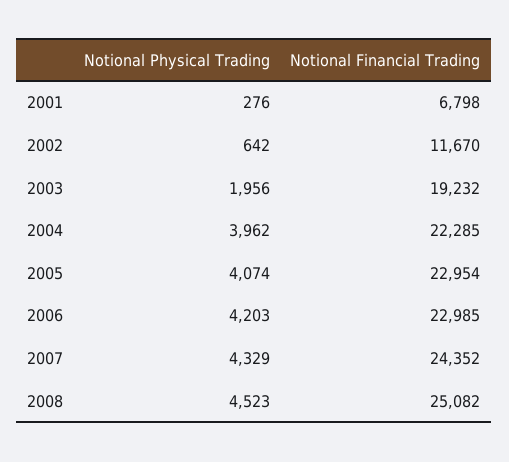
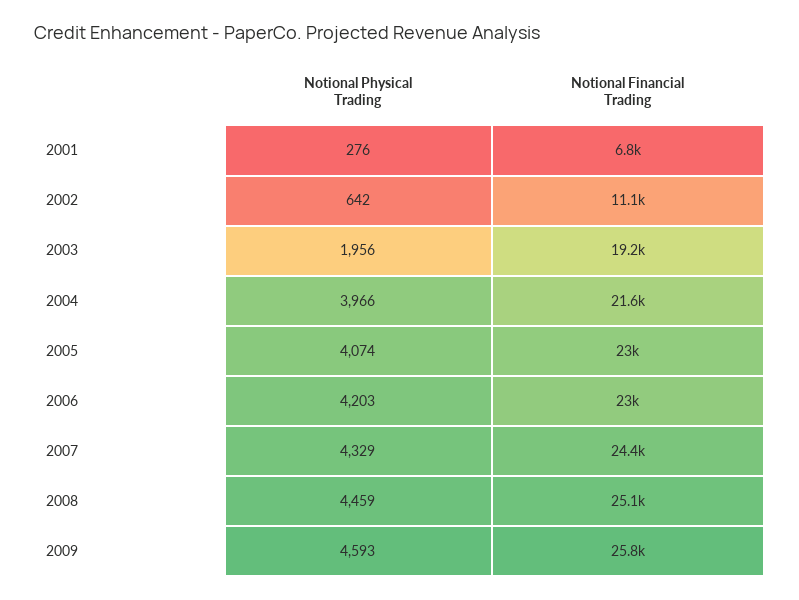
Notional Financial Trading, 2002: 11670 -> 11100
Notional Physical Trading, 2004: 3962 -> 3966
Notional Financial Trading, 2004: 22285 -> 21600
Notional Physical Trading, 2008: 4523 -> 4459
Notional Physical Trading, 2009: none -> 4593
Notional Financial Trading, 2009: none -> 25800

